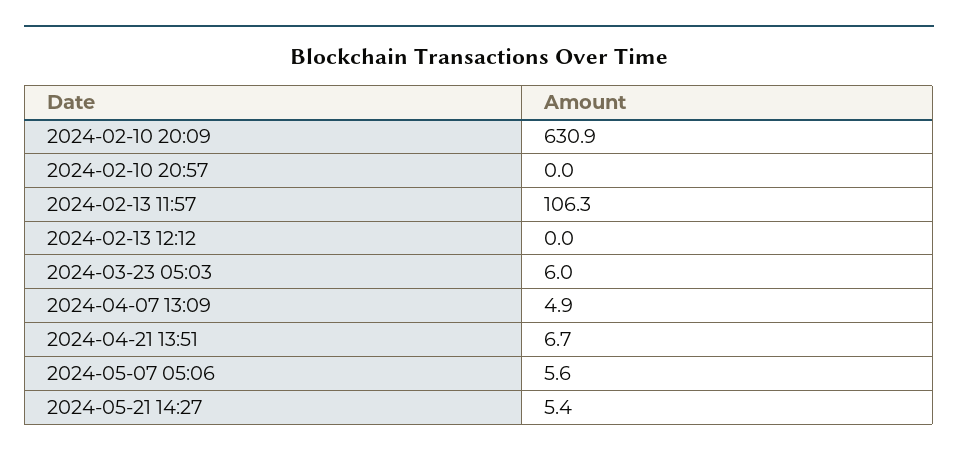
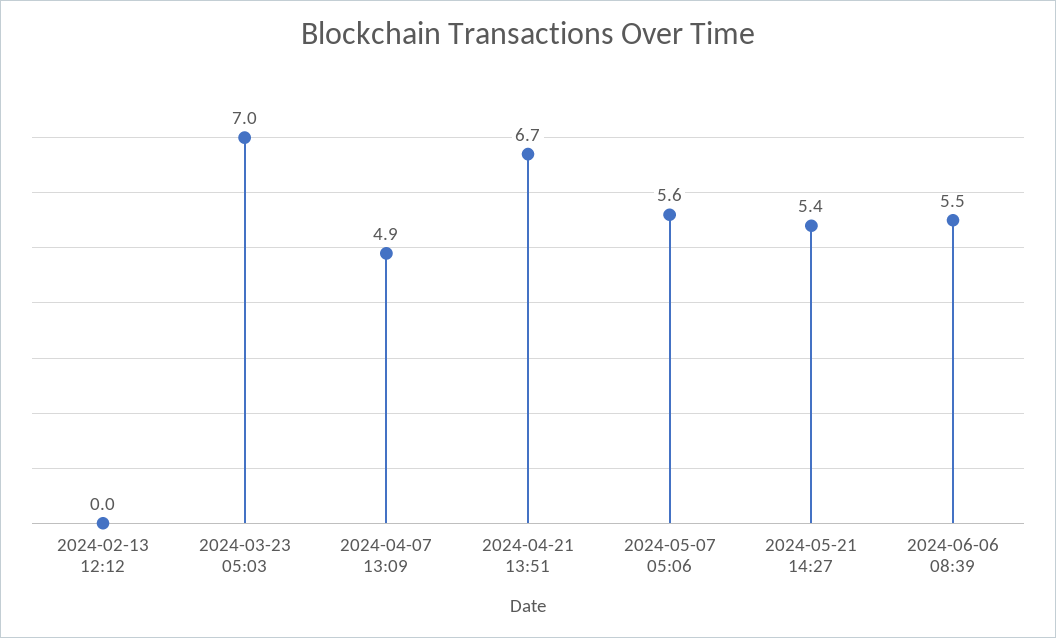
2024-02-10 20:09: 630.9 -> none
2024-02-10 20:57: 0 -> none
2024-02-13 11:57: 106.3 -> none
2024-03-23 05:03: 6 -> 7
2024-06-06 08:39: none -> 5.5

